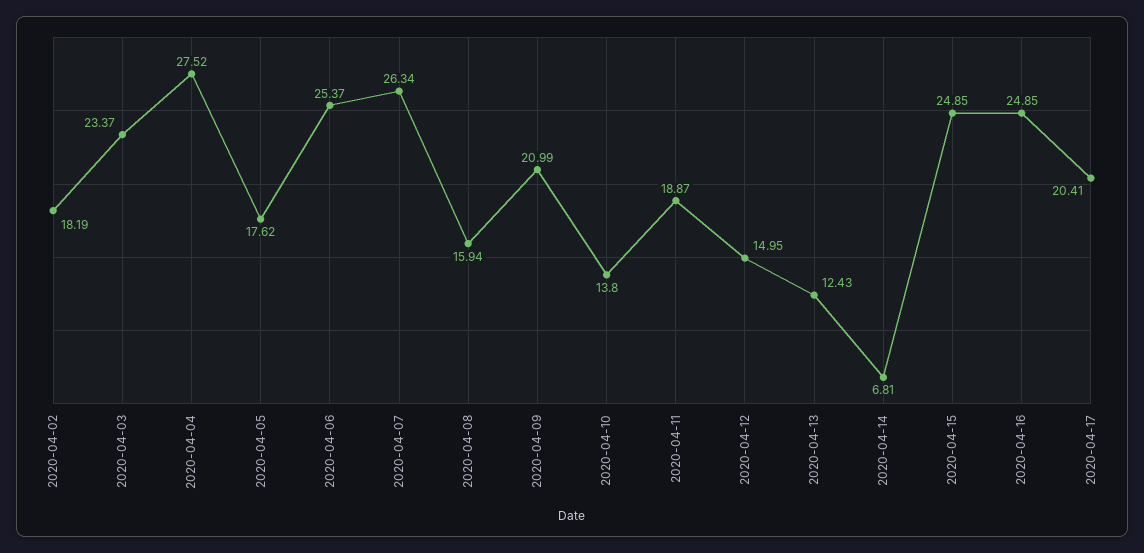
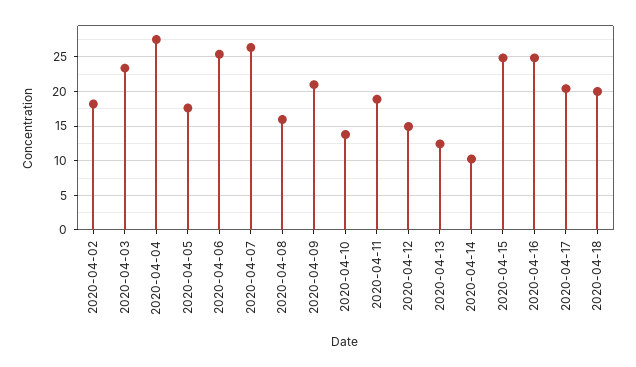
2020-04-14: 6.81 -> 10
2020-04-18: none -> 20

